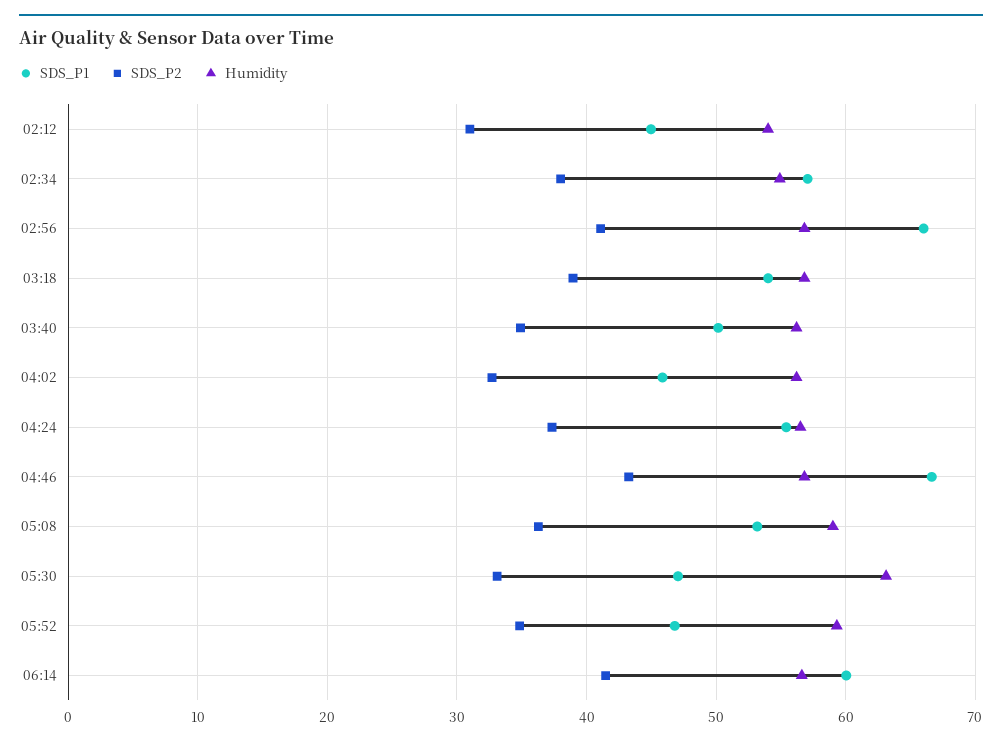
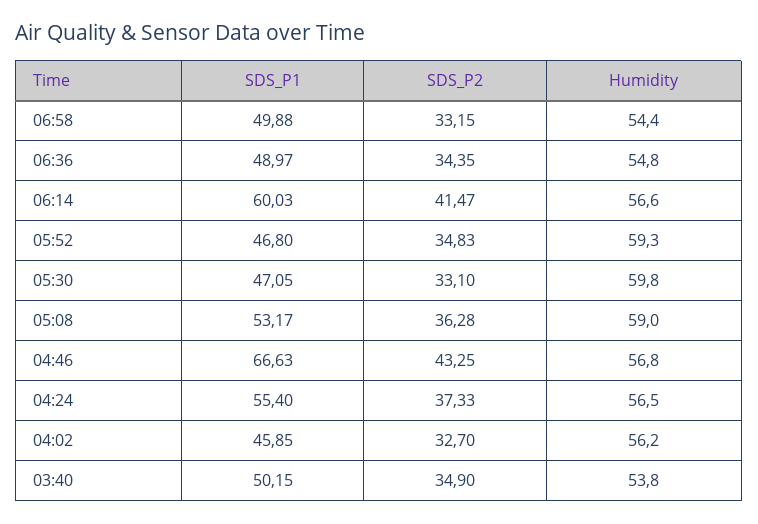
SDS_P1, 02:12: 45 -> none
SDS_P2, 02:12: 31 -> none
Humidity, 02:12: 54 -> none
SDS_P1, 02:34: 57 -> none
SDS_P2, 02:34: 38 -> none
Humidity, 02:34: 55 -> none
SDS_P1, 02:56: 66 -> none
SDS_P2, 02:56: 41 -> none
Humidity, 02:56: 57 -> none
SDS_P1, 03:18: 54 -> none
SDS_P2, 03:18: 39 -> none
Humidity, 03:18: 57 -> none
Humidity, 03:40: 56 -> 53.8
Humidity, 05:30: 63 -> 59.8
SDS_P1, 06:58: none -> 49.88
SDS_P2, 06:58: none -> 33.15
Humidity, 06:58: none -> 54.4
SDS_P1, 06:36: none -> 48.97
SDS_P2, 06:36: none -> 34.35
Humidity, 06:36: none -> 54.8

